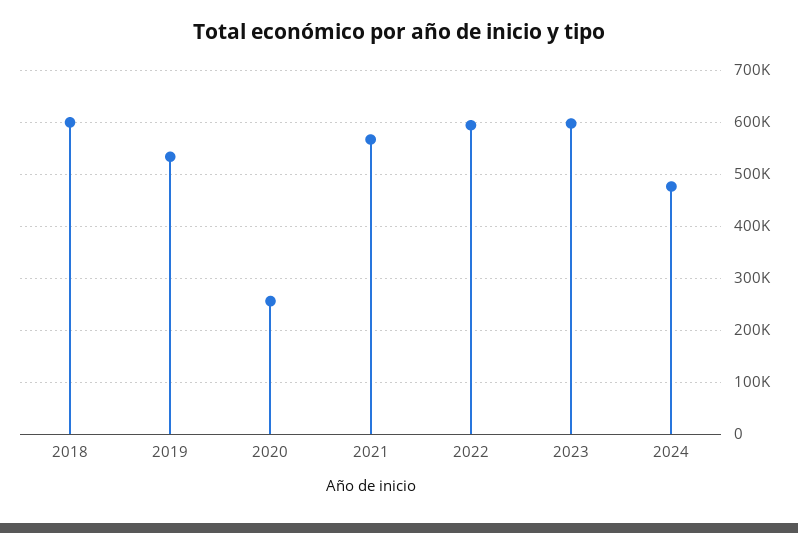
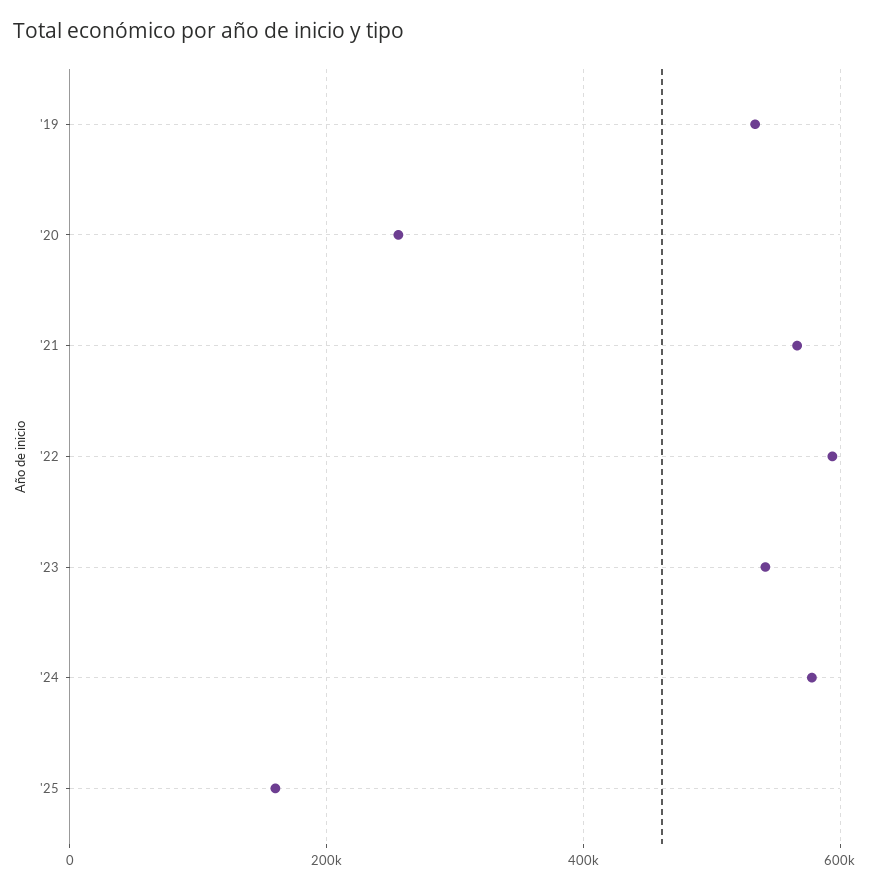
2018: 600000 -> none
2023: 600000 -> 540000
2024: 480000 -> 580000
'25: none -> 160000

